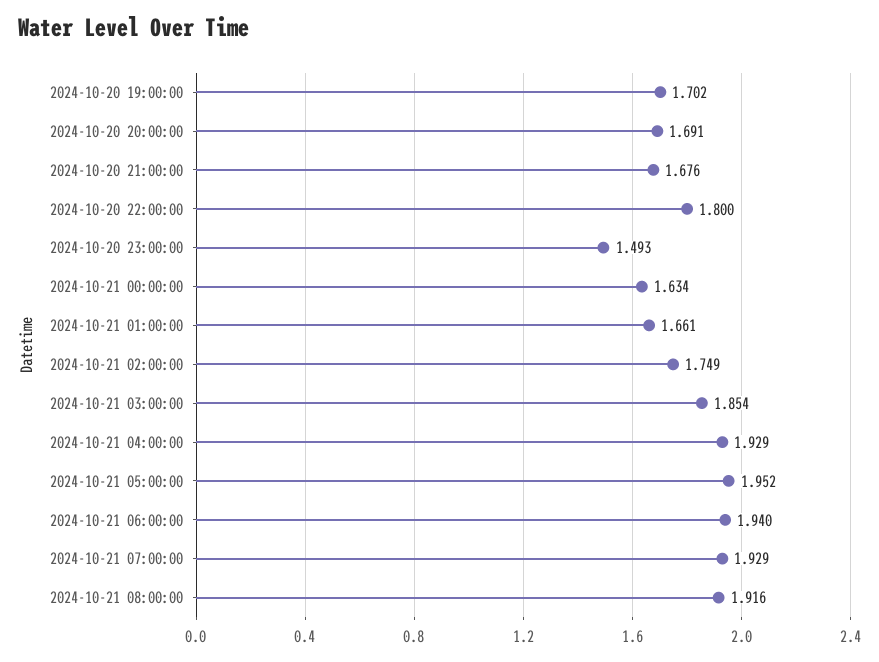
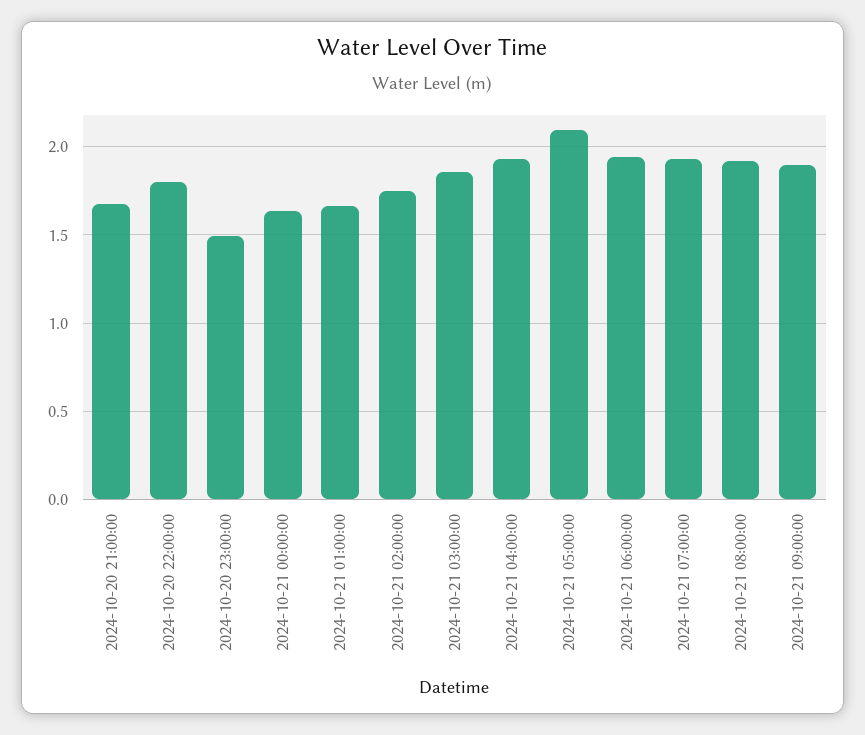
2024-10-20 19:00:00: 1.702 -> none
2024-10-20 20:00:00: 1.691 -> none
2024-10-21 05:00:00: 1.952 -> 2.1
2024-10-21 09:00:00: none -> 1.9

